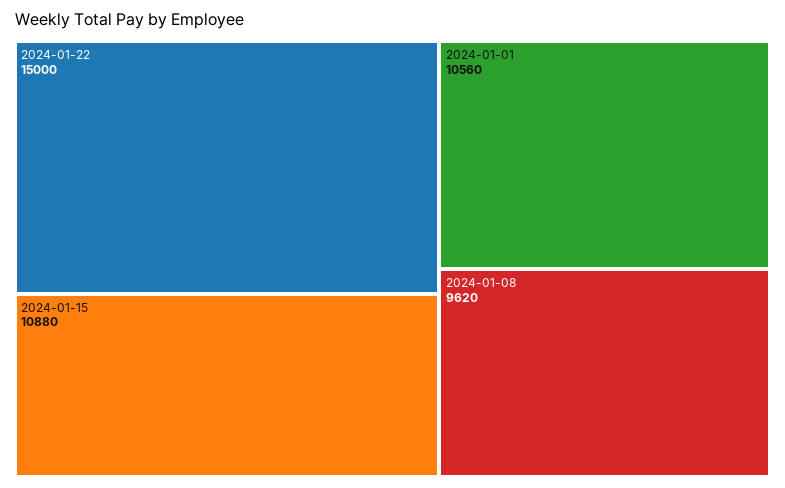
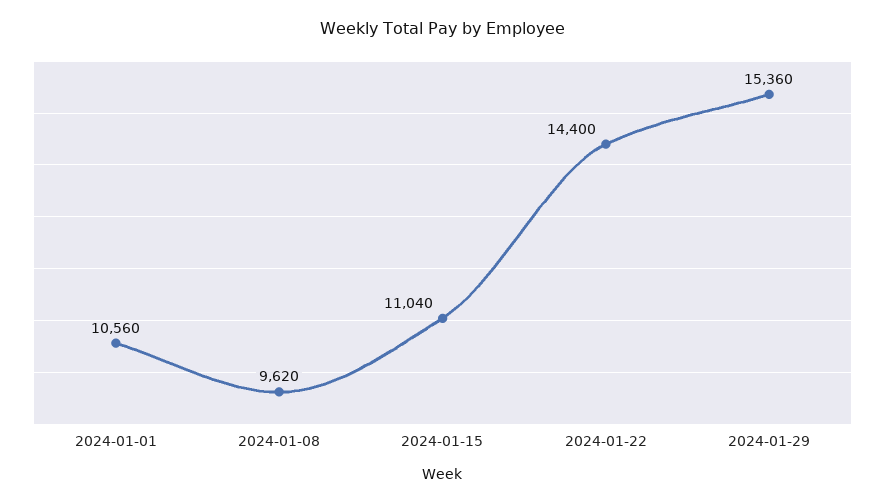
2024-01-22: 15000 -> 14400
2024-01-15: 10880 -> 11040
2024-01-29: none -> 15360

